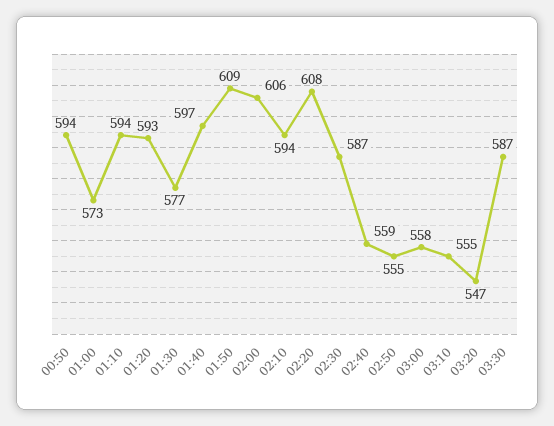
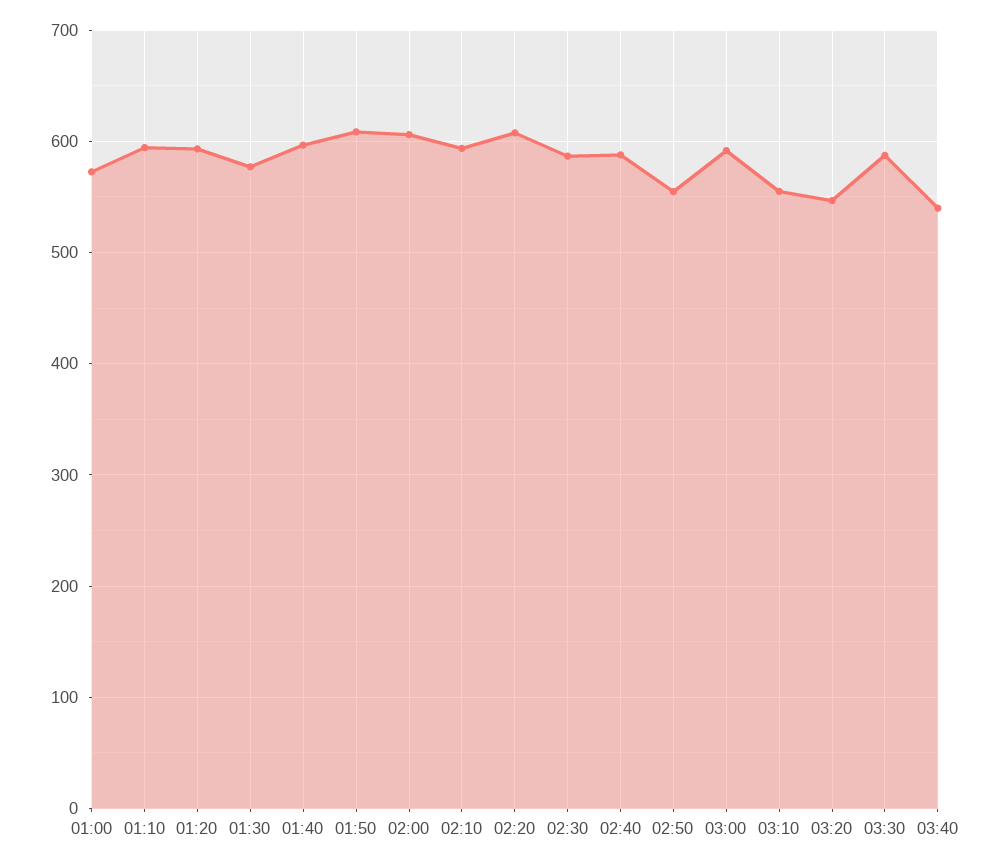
00:50: 594 -> none
02:40: 559 -> 590
03:00: 558 -> 590
03:40: none -> 540

